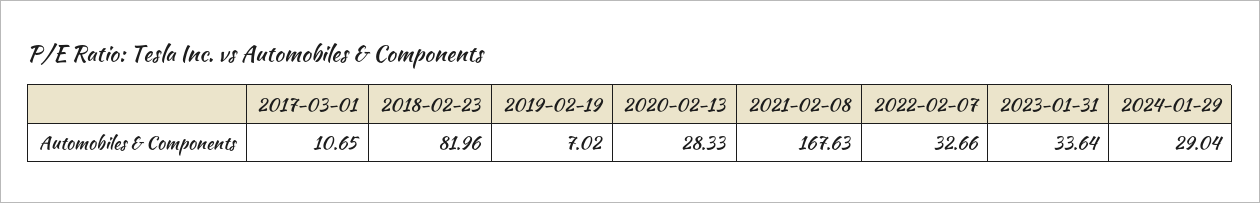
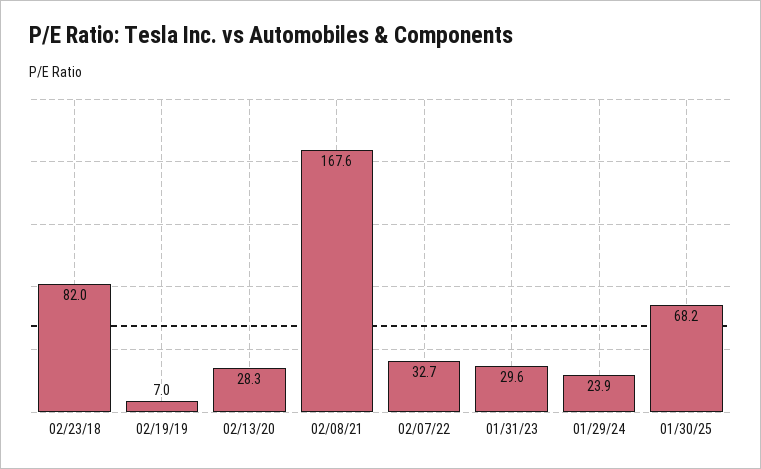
2017-03-01: 10.65 -> none
2023-01-31: 33.64 -> 29.6
2024-01-29: 29.04 -> 23.9
01/30/25: none -> 68.2

